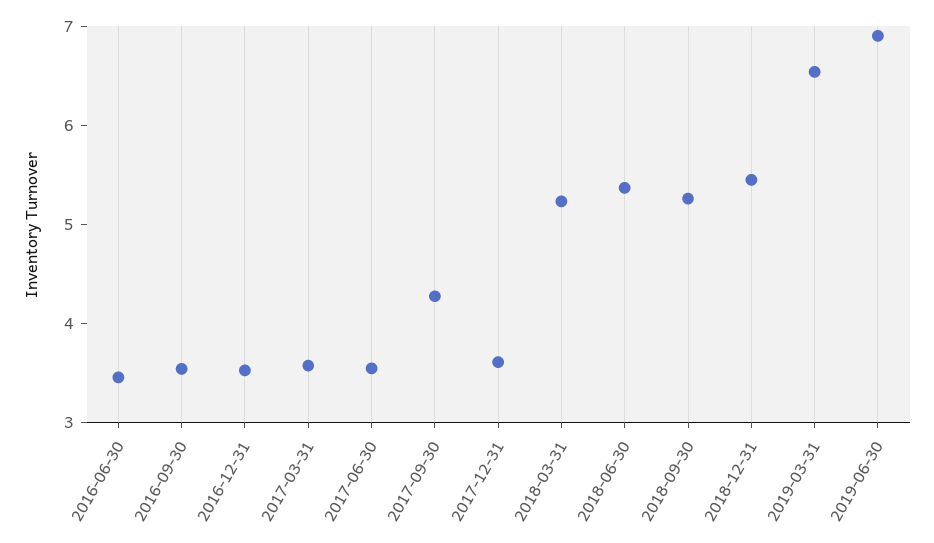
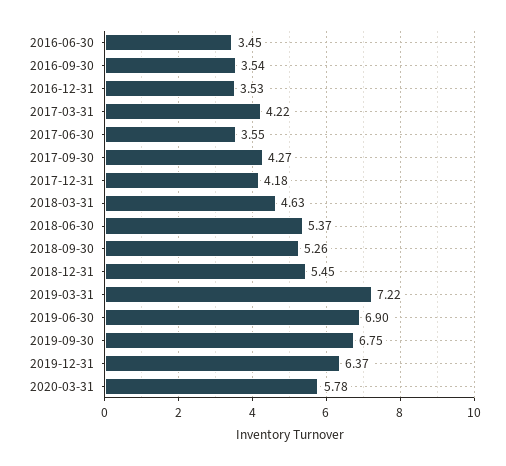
2017-03-31: 3.6 -> 4.22
2017-12-31: 3.6 -> 4.18
2018-03-31: 5.2 -> 4.63
2019-03-31: 6.6 -> 7.22
2019-09-30: none -> 6.75
2019-12-31: none -> 6.37
2020-03-31: none -> 5.78

